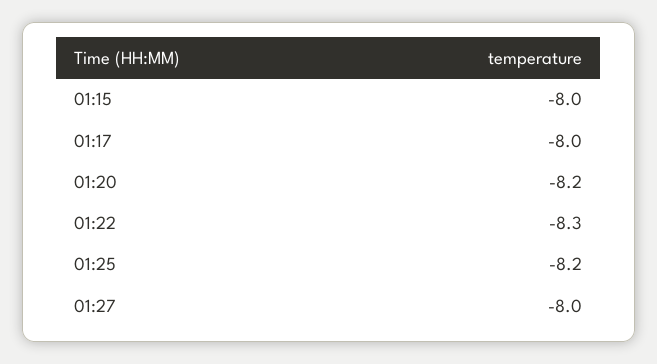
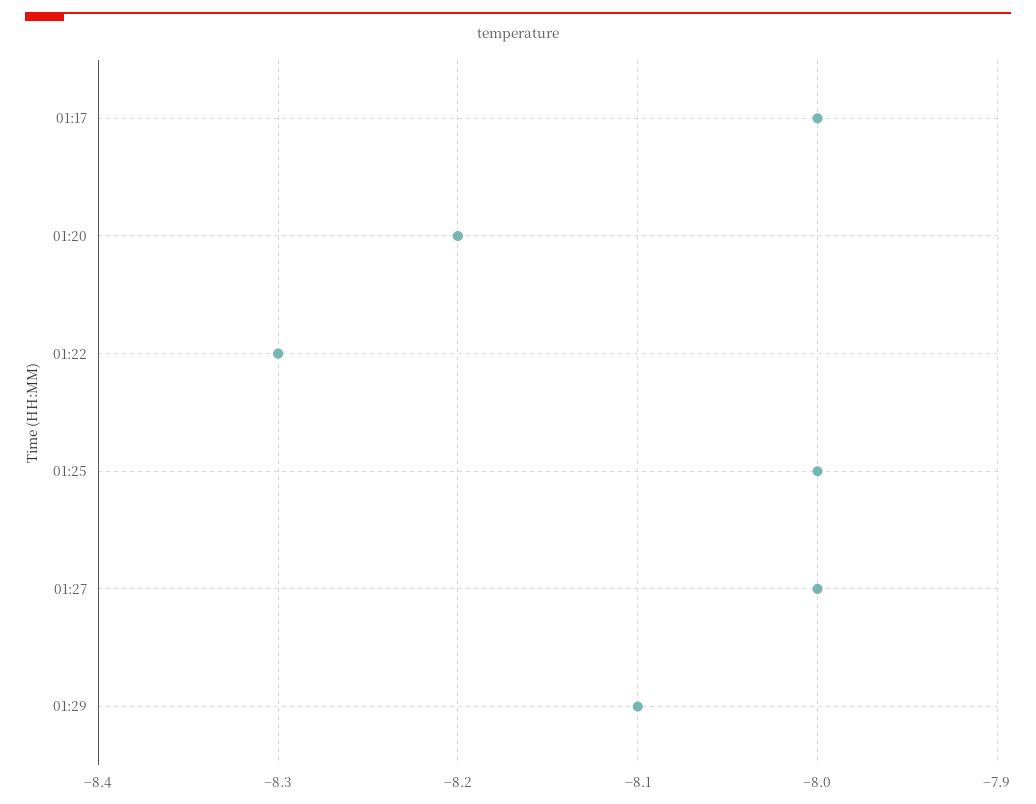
01:15: -8 -> none
01:25: -8.2 -> -8
01:29: none -> -8.1

